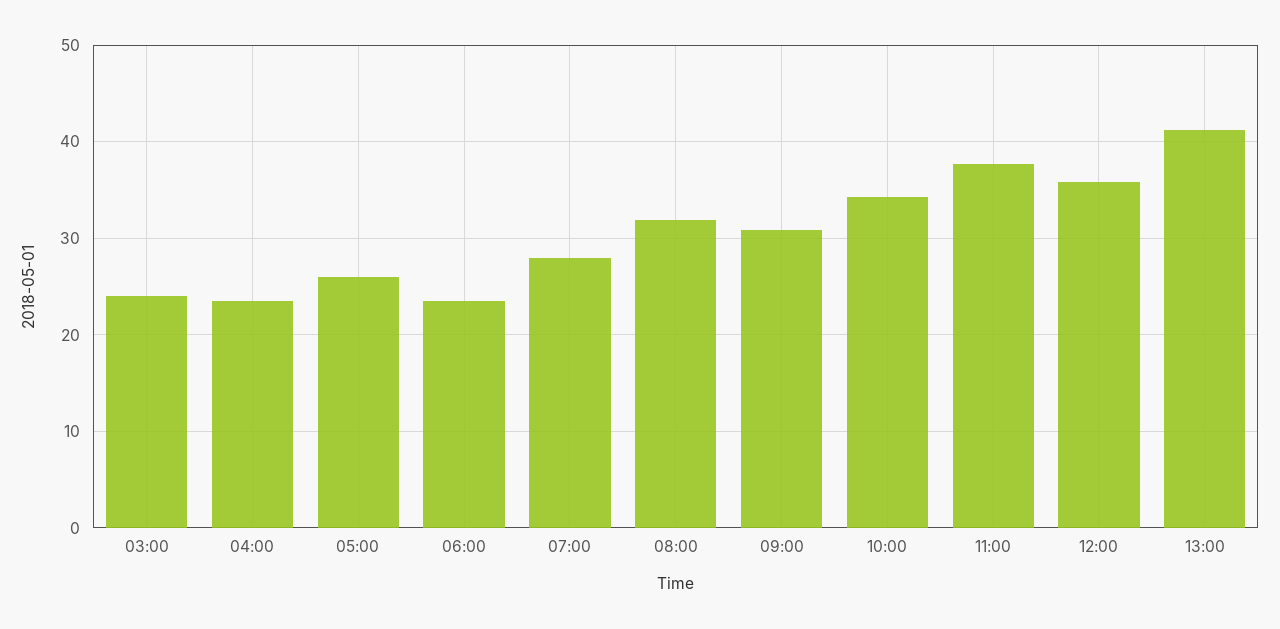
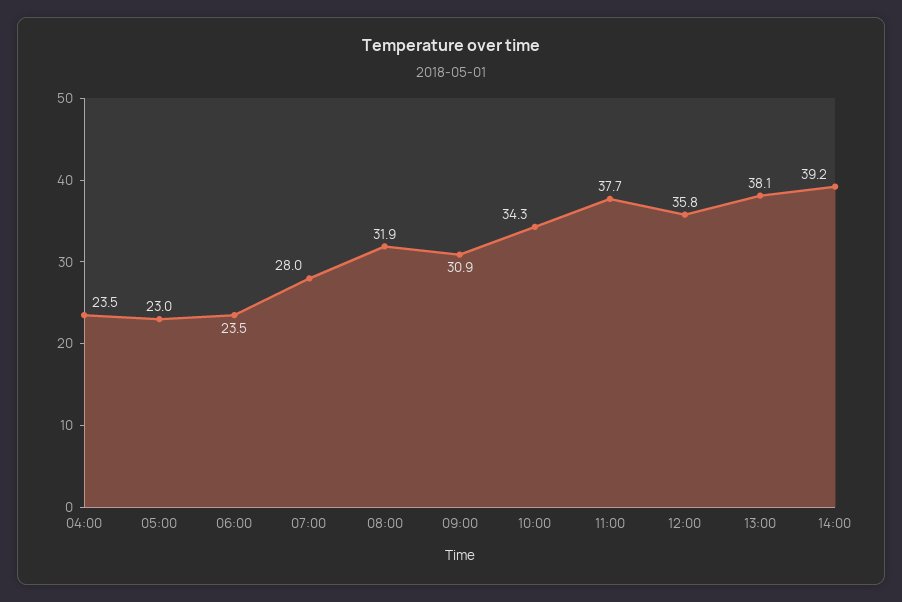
03:00: 24 -> none
05:00: 26 -> 23
13:00: 41 -> 38.1
14:00: none -> 39.2

